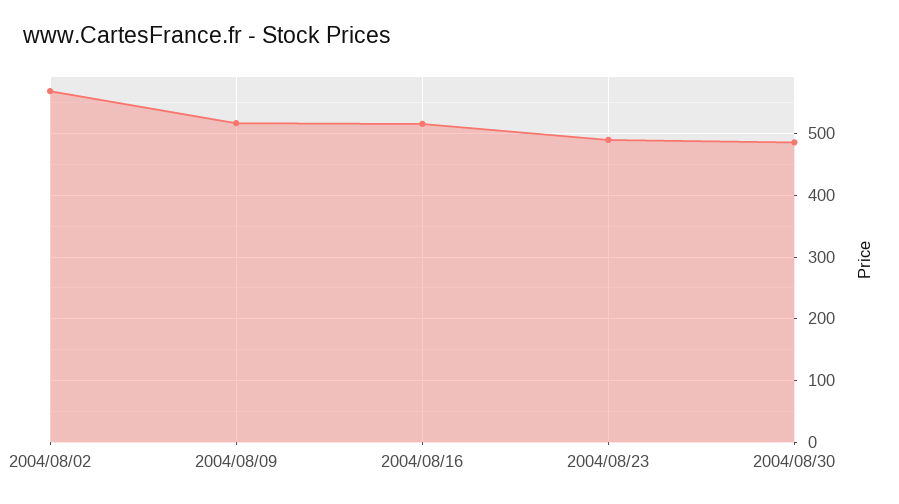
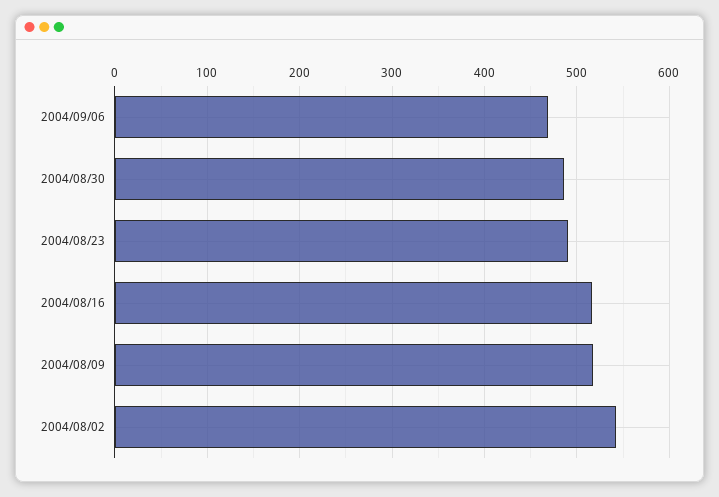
2004/08/02: 570 -> 540
2004/09/06: none -> 470

